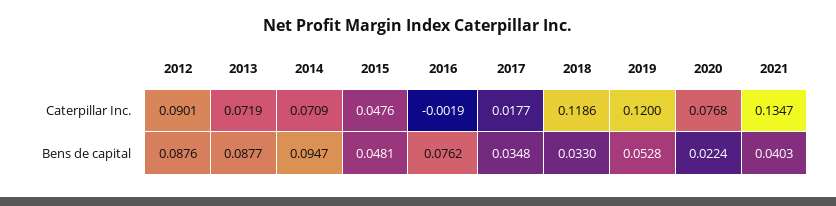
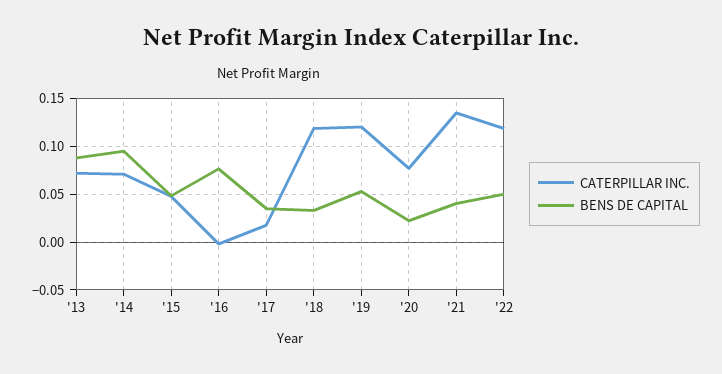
Caterpillar Inc., 2012: 0.0901 -> none
Bens de capital, 2012: 0.0876 -> none
Caterpillar Inc., '22: none -> 0.12
Bens de capital, '22: none -> 0.05

